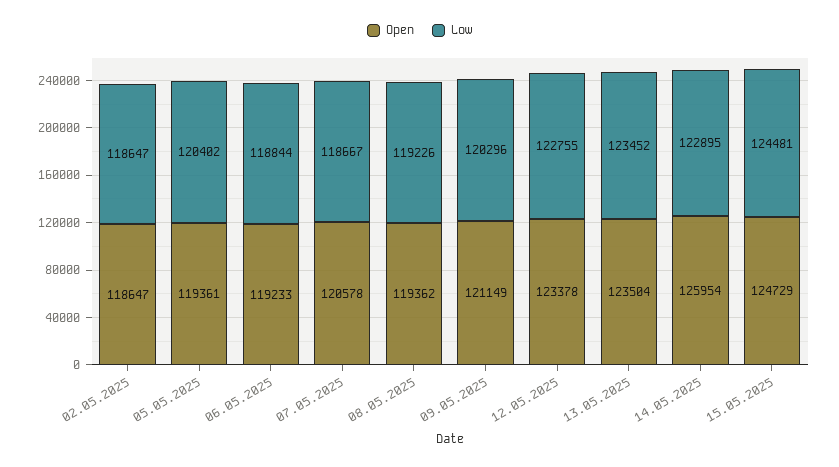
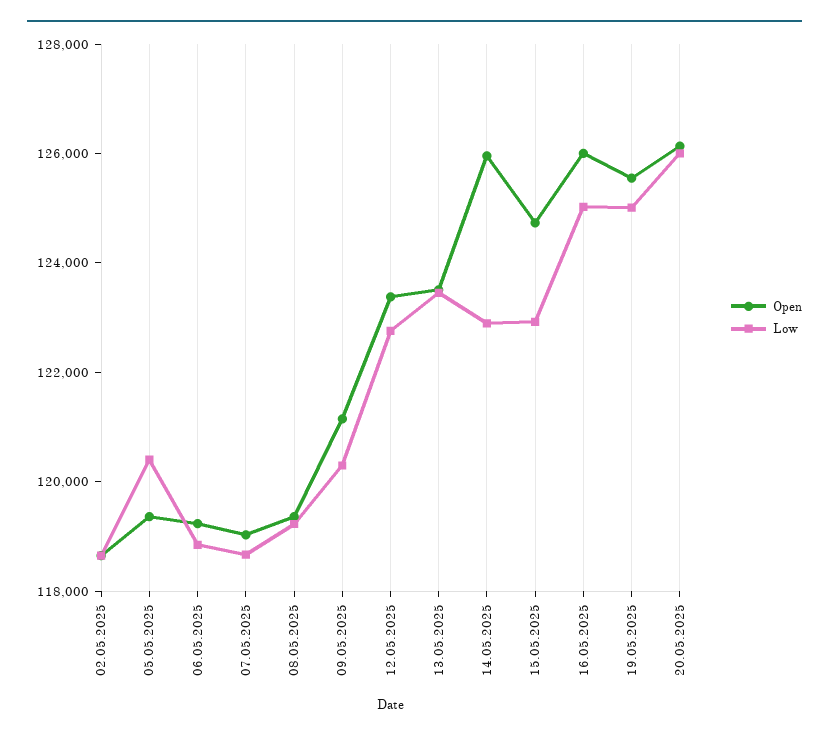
Open, 07.05.2025: 120578 -> 119000
Low, 15.05.2025: 124481 -> 123000
Open, 16.05.2025: none -> 126000
Low, 16.05.2025: none -> 125000
Open, 19.05.2025: none -> 125500
Low, 19.05.2025: none -> 125000
Open, 20.05.2025: none -> 126000
Low, 20.05.2025: none -> 126000

